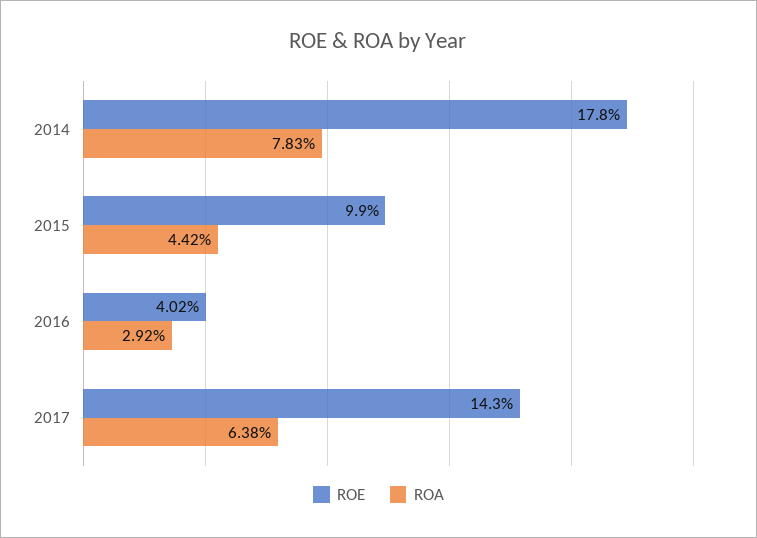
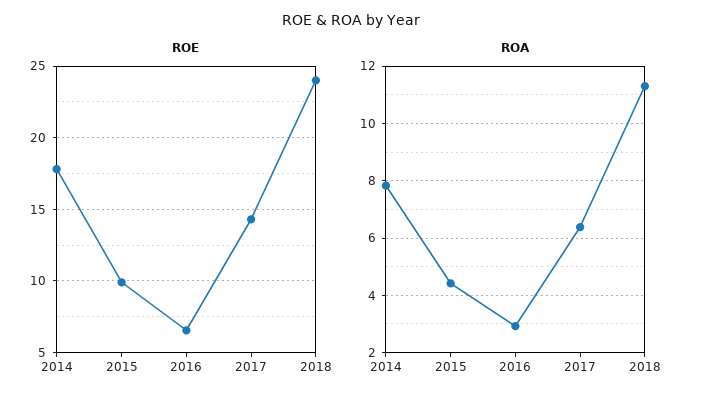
ROE, 2016: 4.02 -> 6.5
ROE, 2018: none -> 24
ROA, 2018: none -> 11.25

